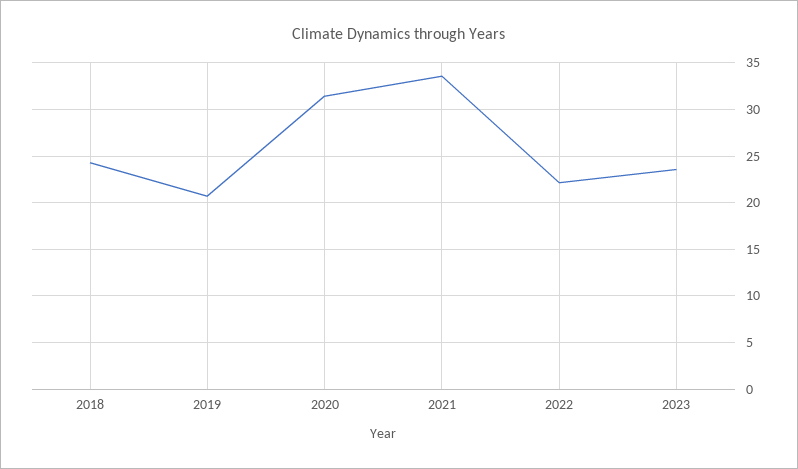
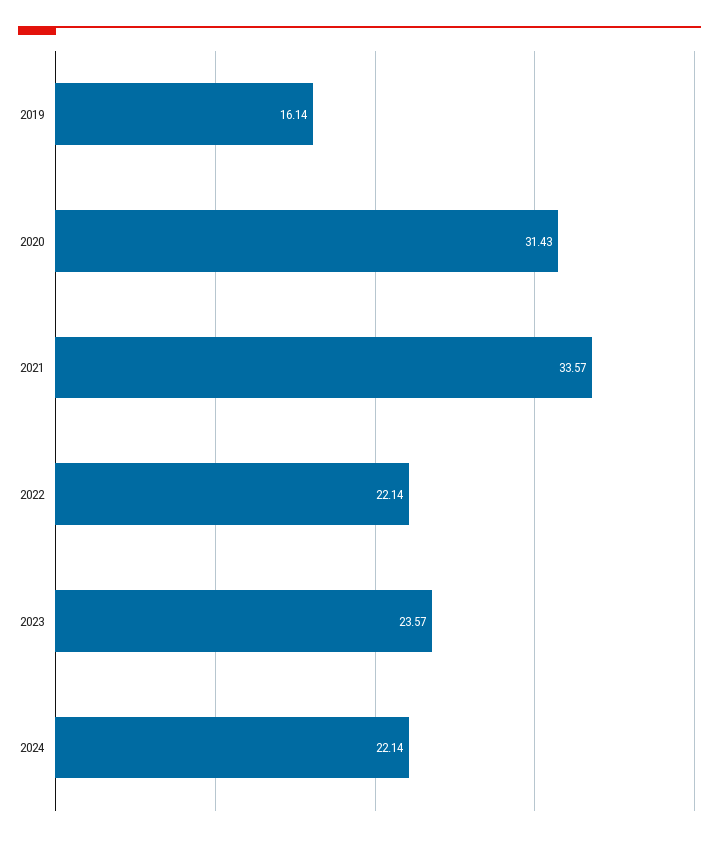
2018: 24 -> none
2019: 21 -> 16.14
2024: none -> 22.14

